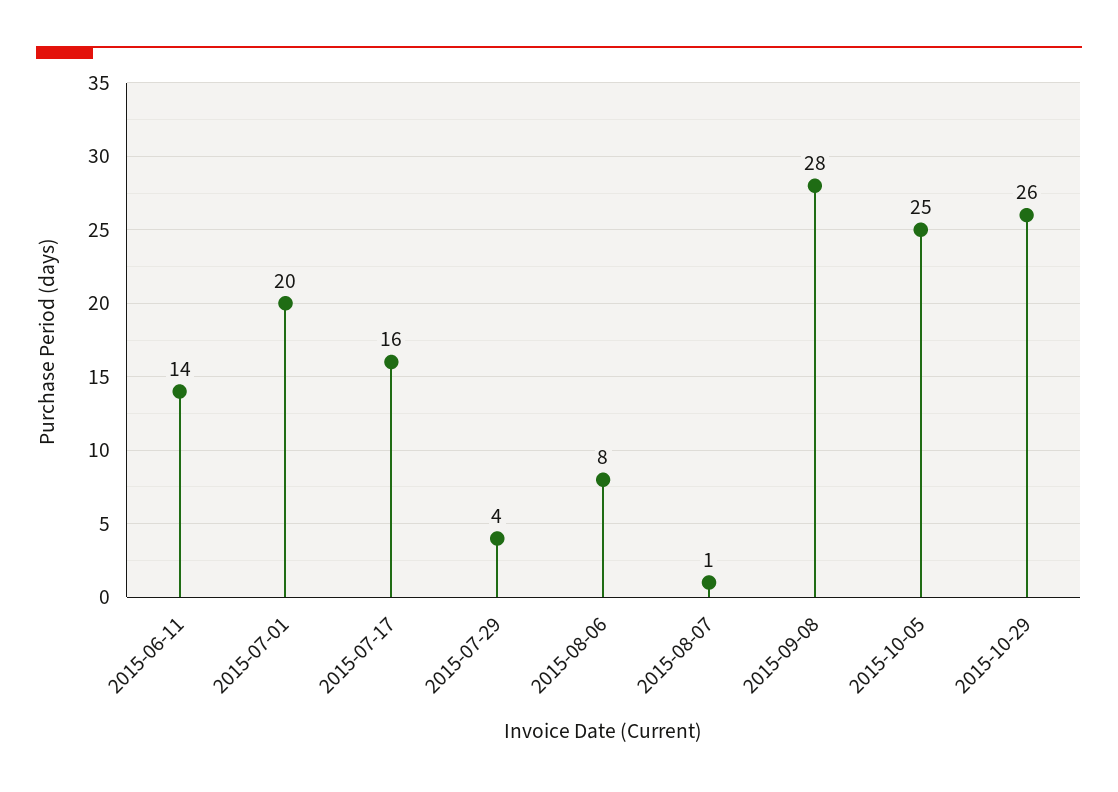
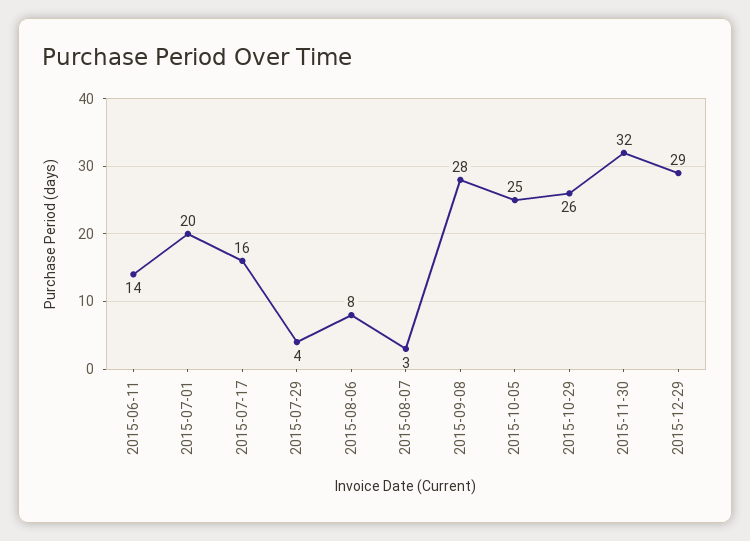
2015-08-07: 1 -> 3
2015-11-30: none -> 32
2015-12-29: none -> 29

